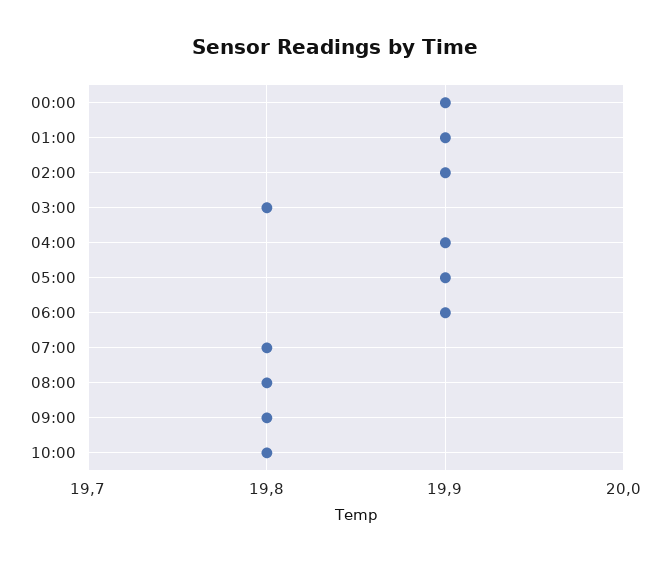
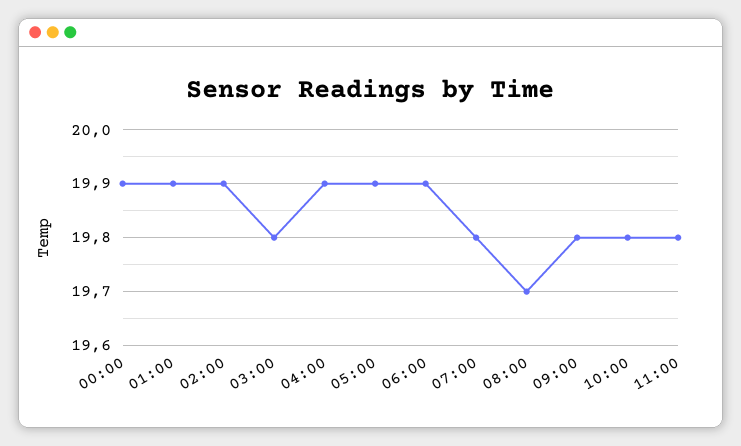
08:00: 19.8 -> 19.7
11:00: none -> 19.8

